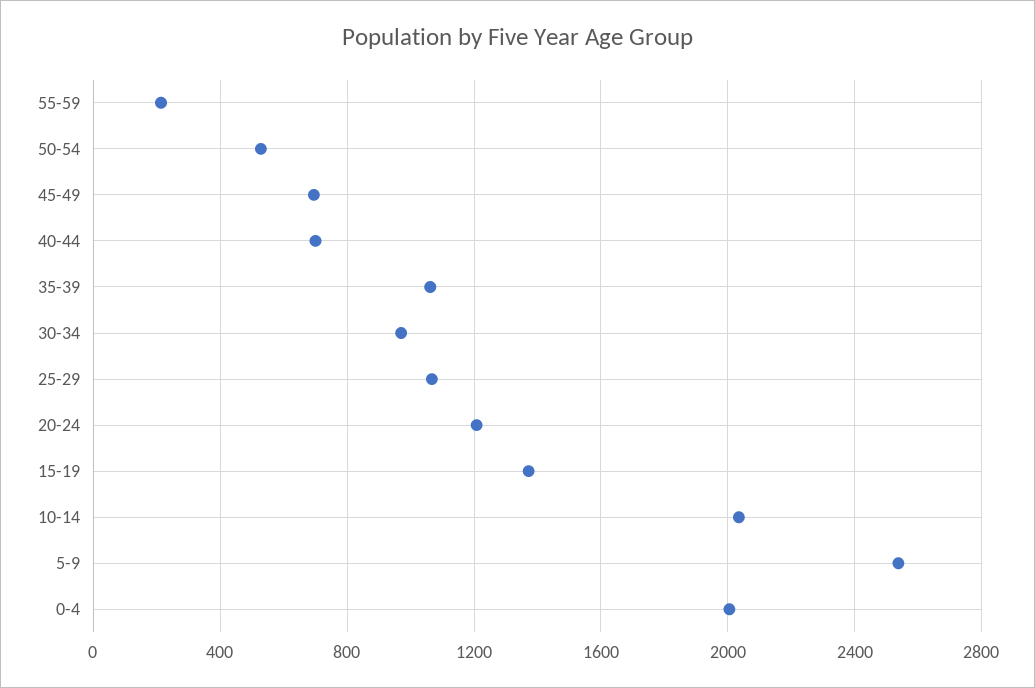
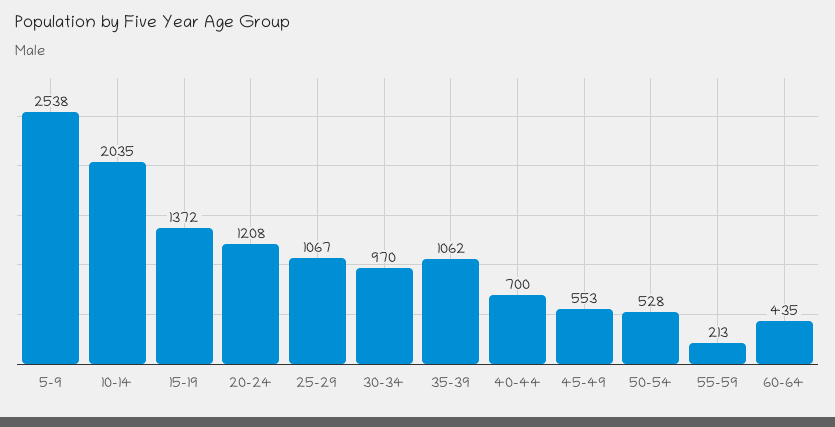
45-49: 700 -> 553
0-4: 2000 -> none
60-64: none -> 435

